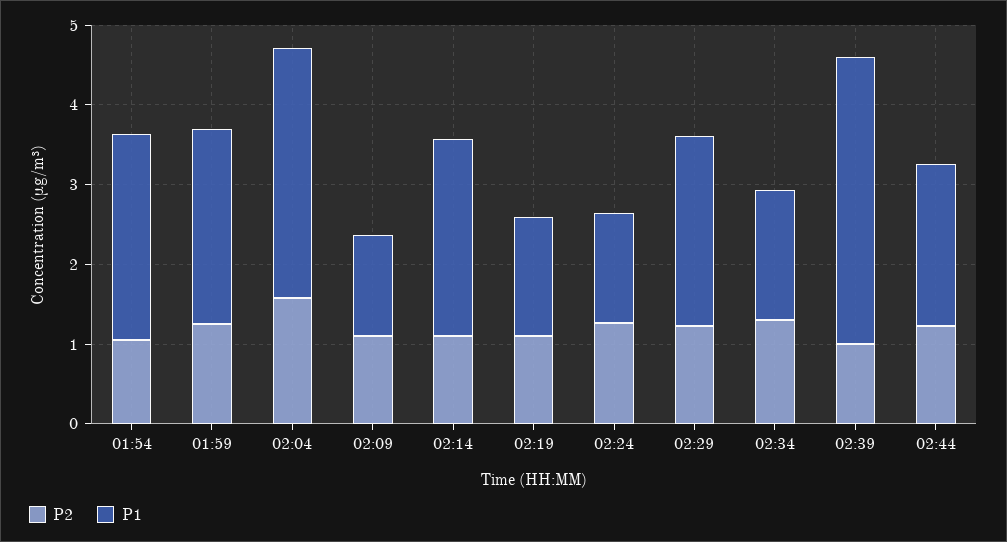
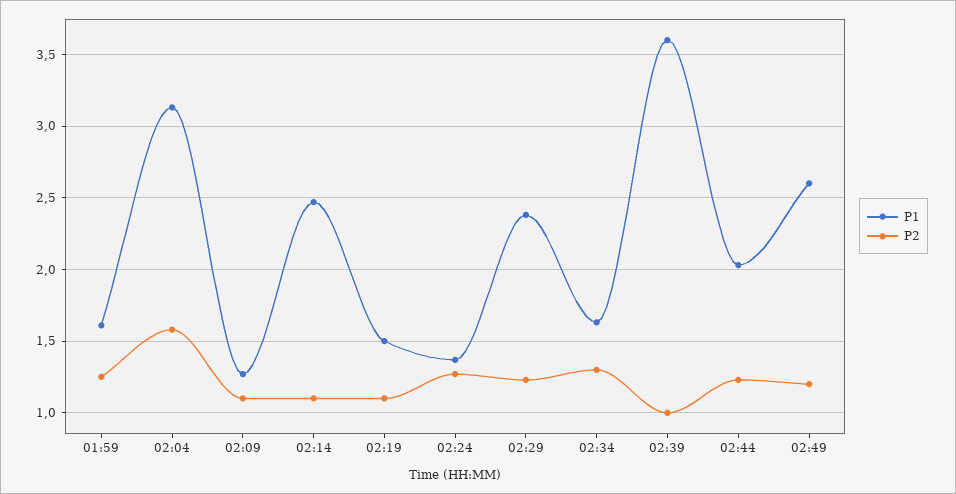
P2, 01:54: 1 -> none
P1, 01:54: 2.6 -> none
P1, 01:59: 2.4 -> 1.6
P1, 02:49: none -> 2.6
P2, 02:49: none -> 1.2

